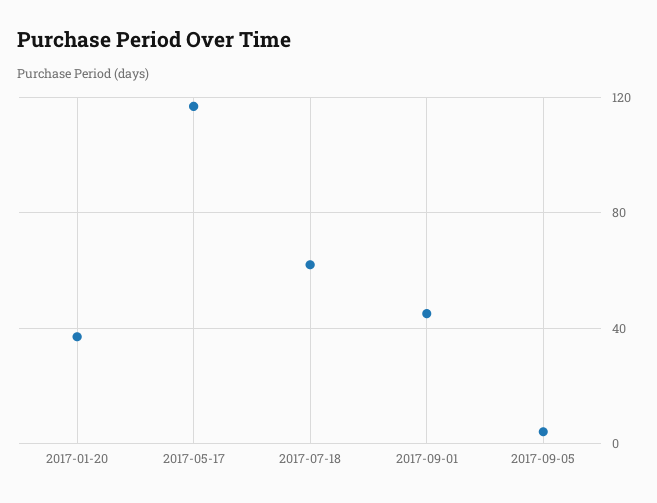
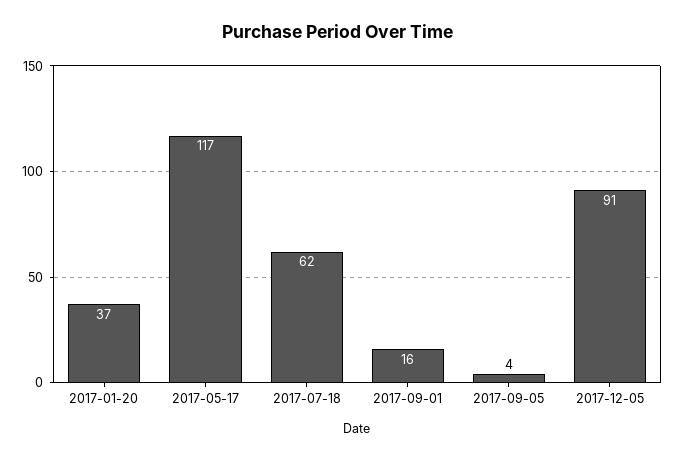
2017-09-01: 45 -> 16
2017-12-05: none -> 91

